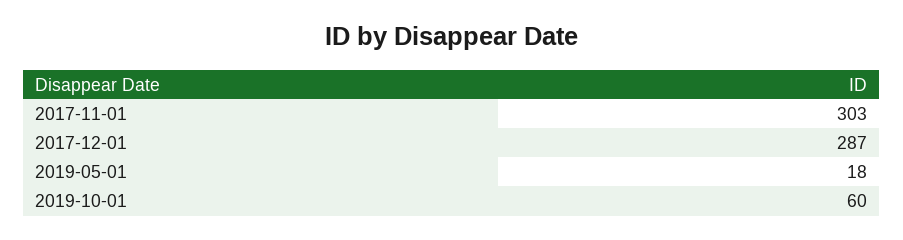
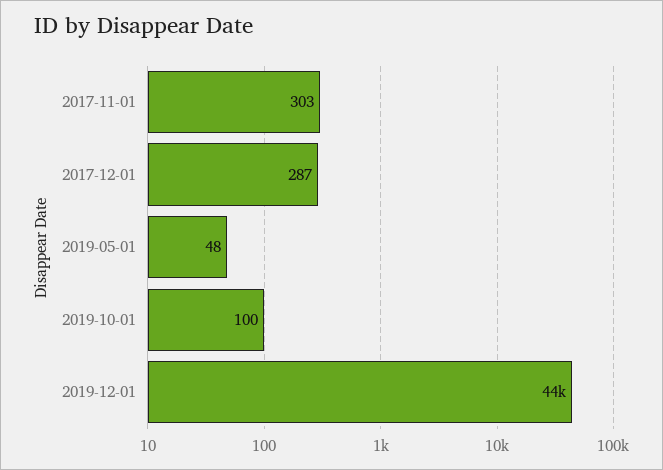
2019-05-01: 18 -> 48
2019-10-01: 60 -> 100
2019-12-01: none -> 44000

